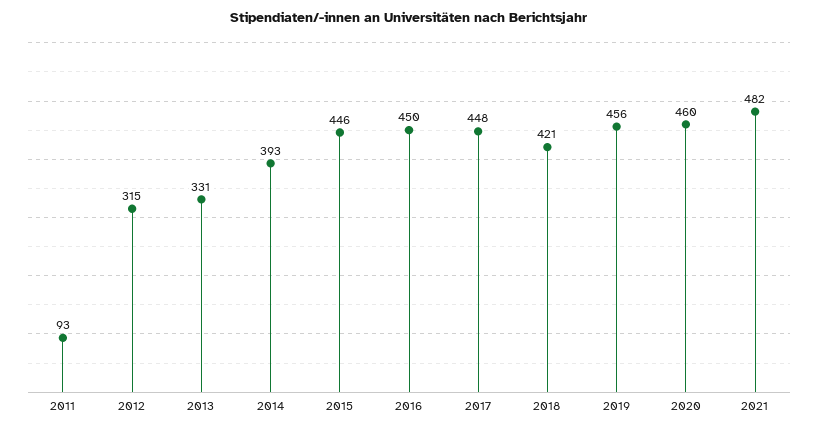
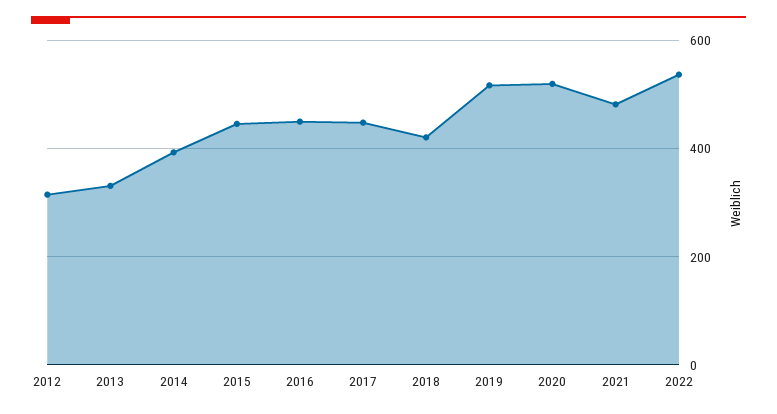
2011: 93 -> none
2019: 456 -> 520
2020: 460 -> 520
2022: none -> 540

